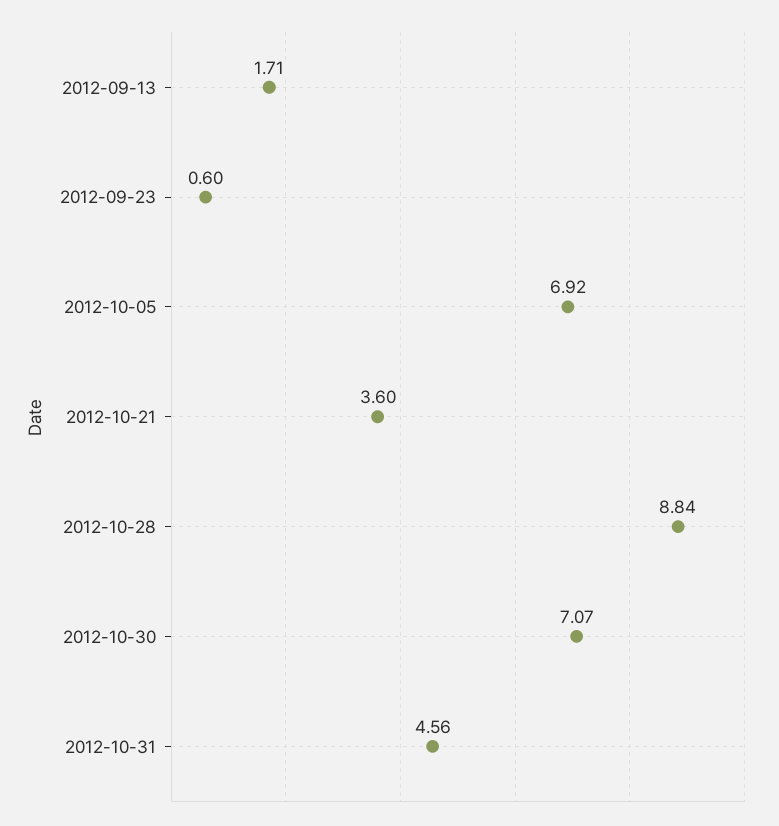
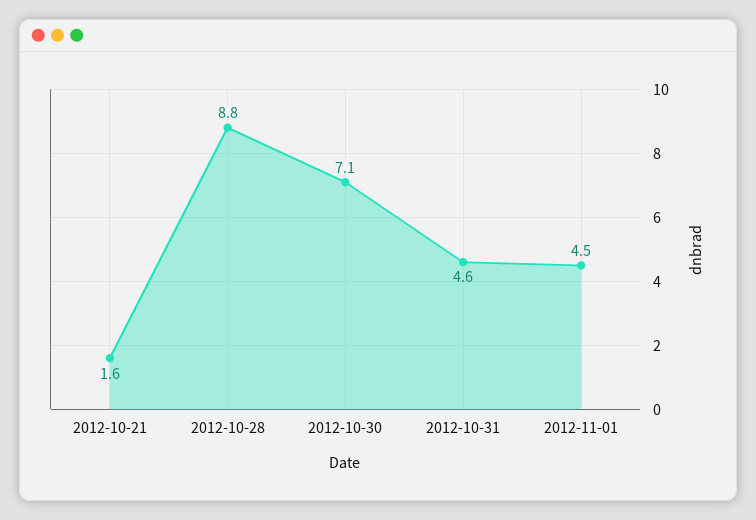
2012-09-13: 1.71 -> none
2012-09-23: 0.6 -> none
2012-10-05: 6.92 -> none
2012-10-21: 3.6 -> 1.6
2012-11-01: none -> 4.5

